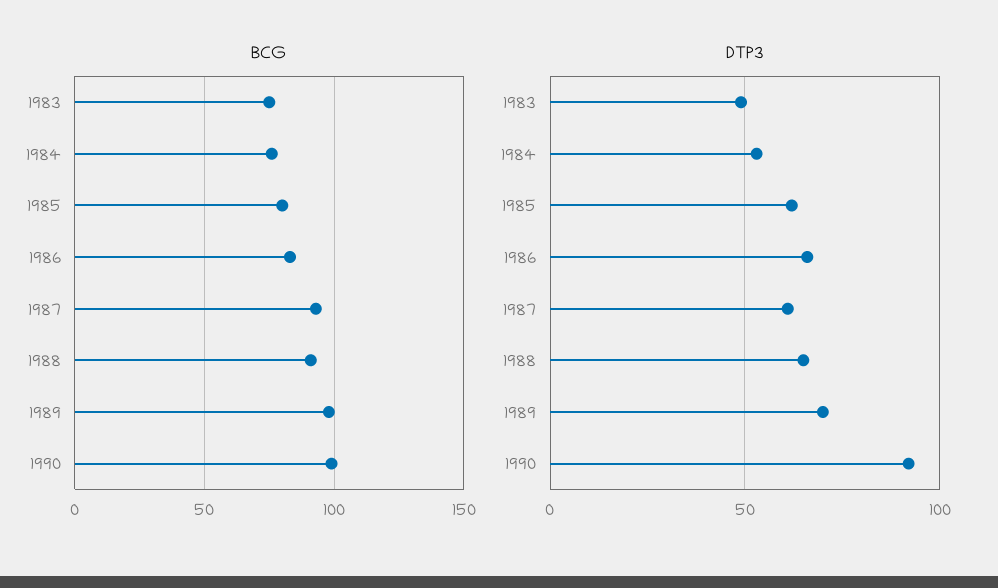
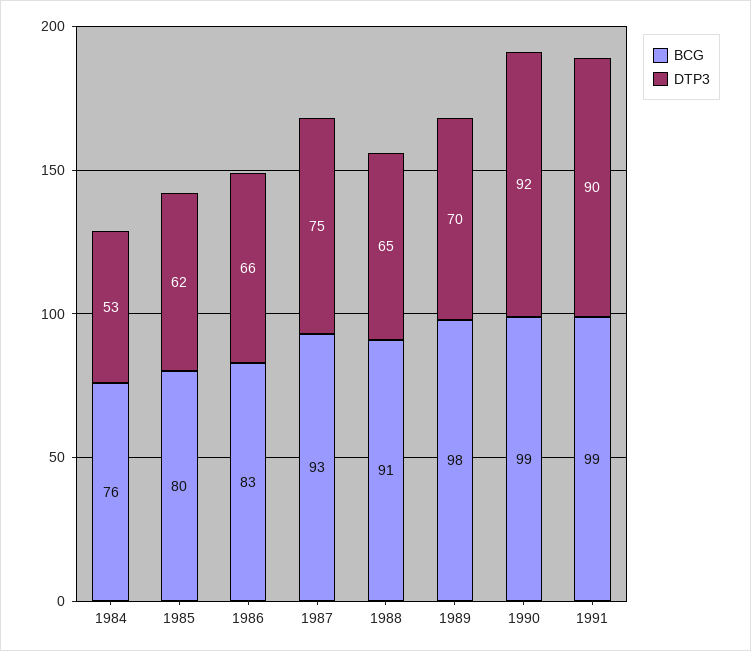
BCG, 1983: 75 -> none
DTP3, 1983: 50 -> none
DTP3, 1987: 60 -> 75
BCG, 1991: none -> 99
DTP3, 1991: none -> 90

